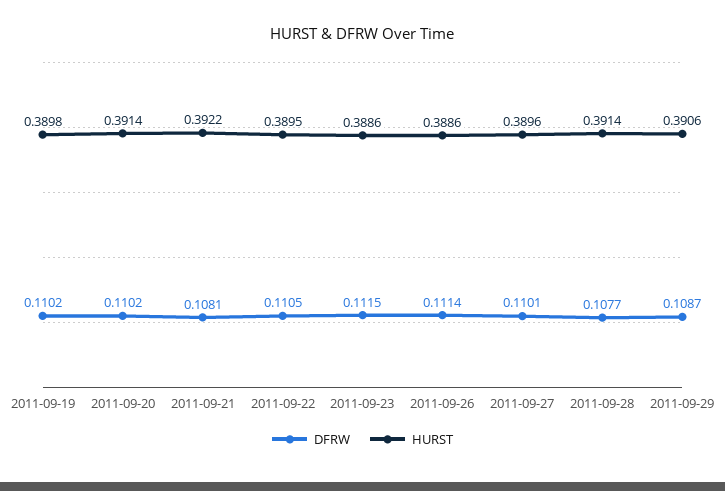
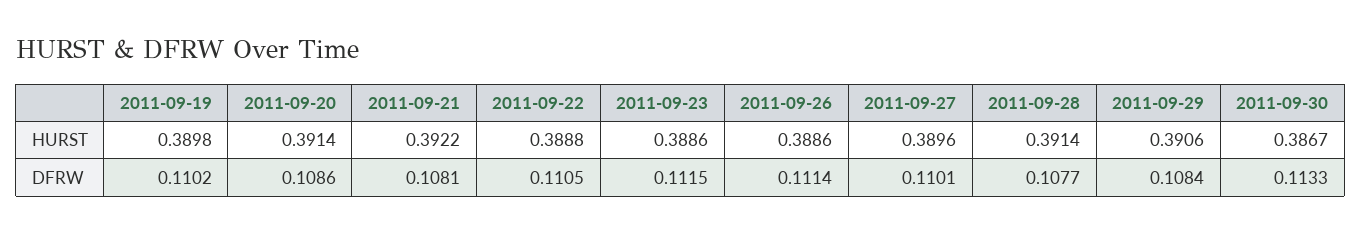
DFRW, 2011-09-20: 0.1102 -> 0.1086
HURST, 2011-09-22: 0.3895 -> 0.3888
DFRW, 2011-09-29: 0.1087 -> 0.1084
HURST, 2011-09-30: none -> 0.3867
DFRW, 2011-09-30: none -> 0.1133

